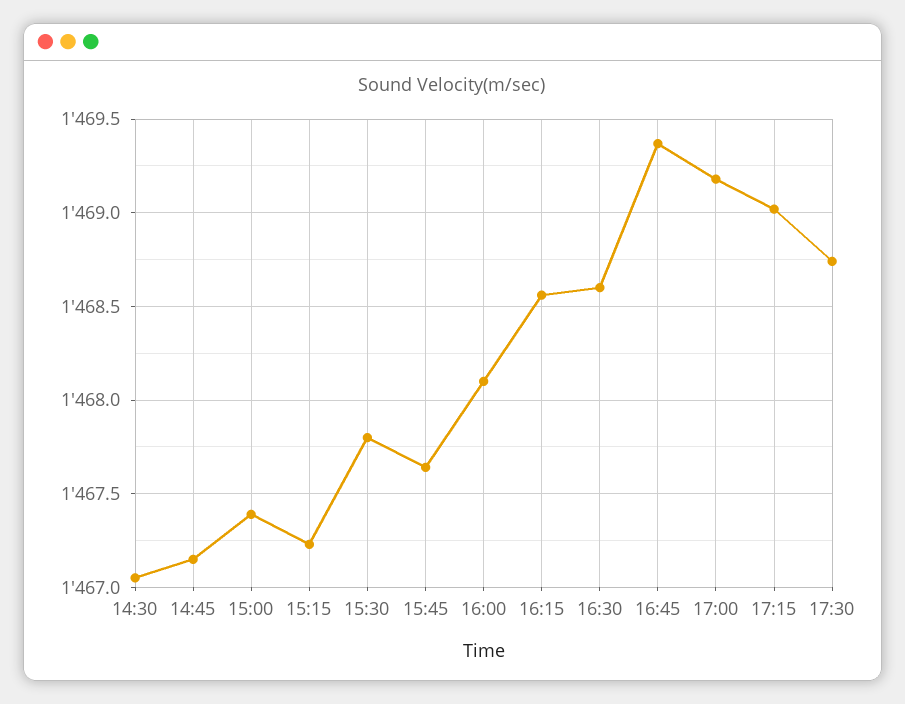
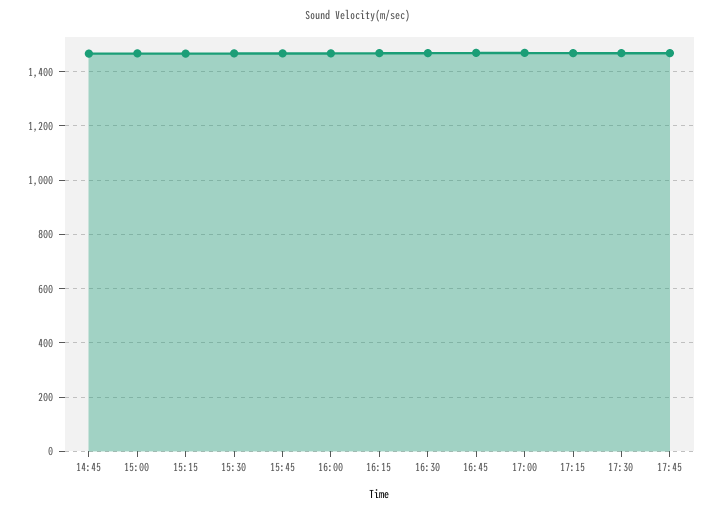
14:30: 1467.05 -> none
17:45: none -> 1475

